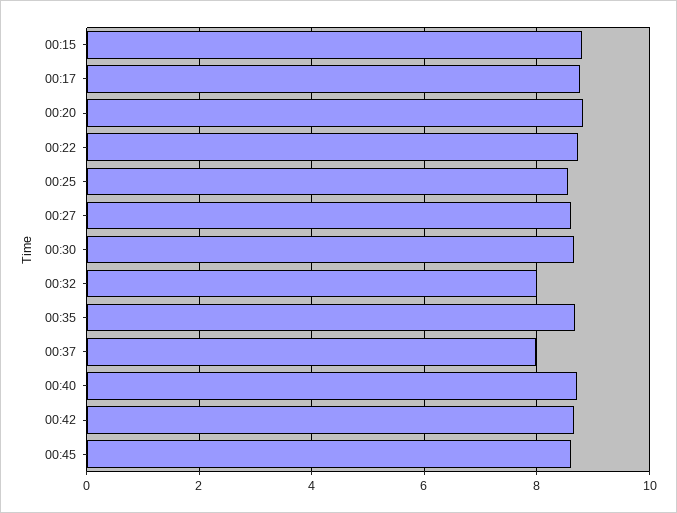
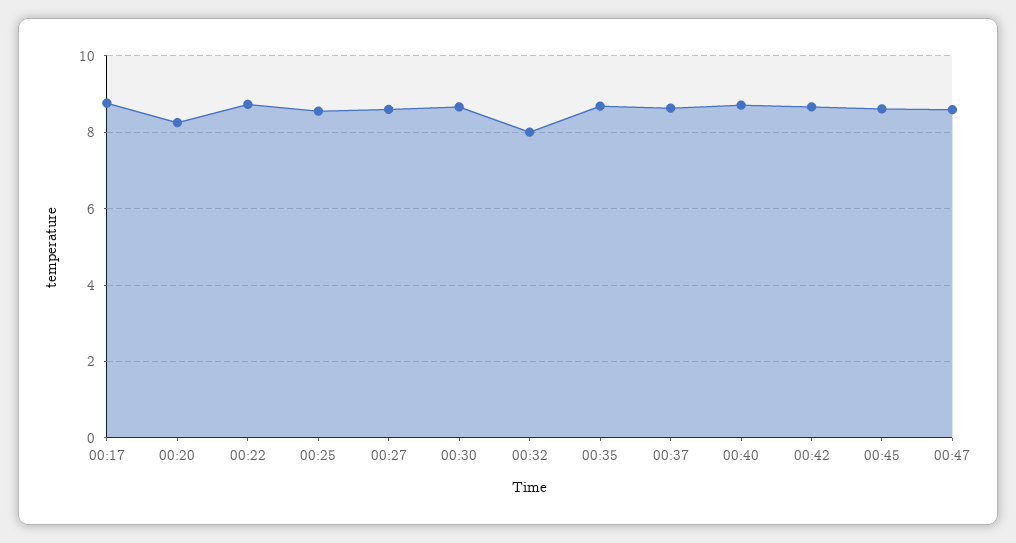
00:15: 8.8 -> none
00:20: 8.8 -> 8.2
00:37: 8 -> 8.6
00:47: none -> 8.6

